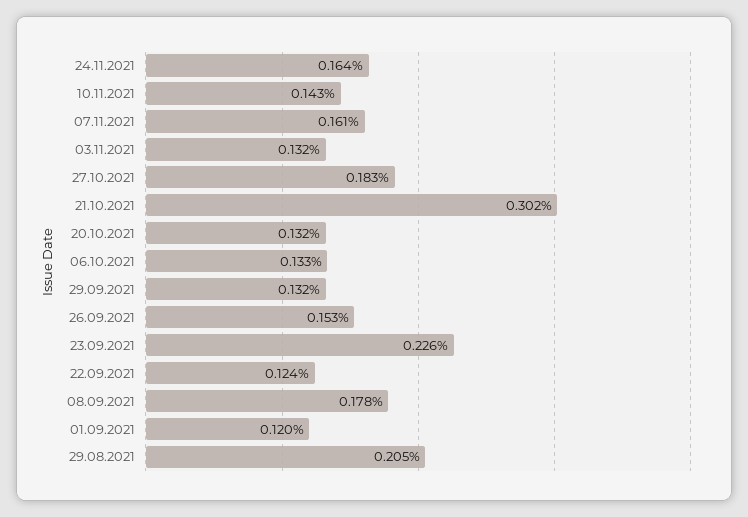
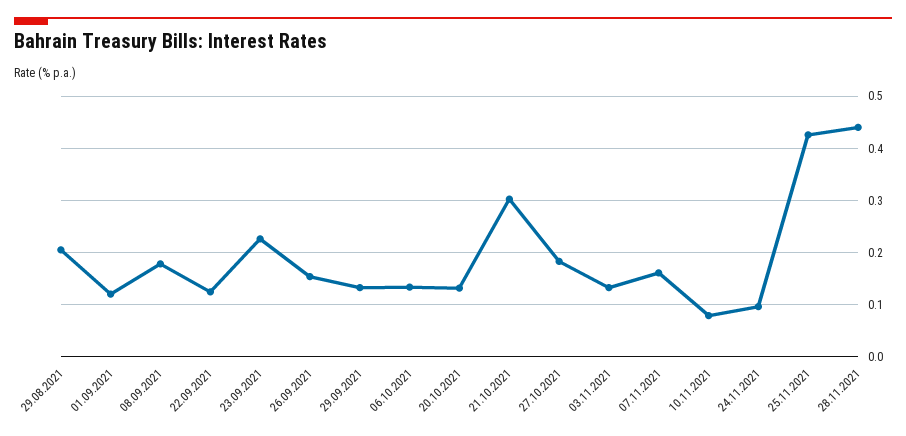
24.11.2021: 0.164 -> 0.1
10.11.2021: 0.143 -> 0.08
25.11.2021: none -> 0.42
28.11.2021: none -> 0.44

